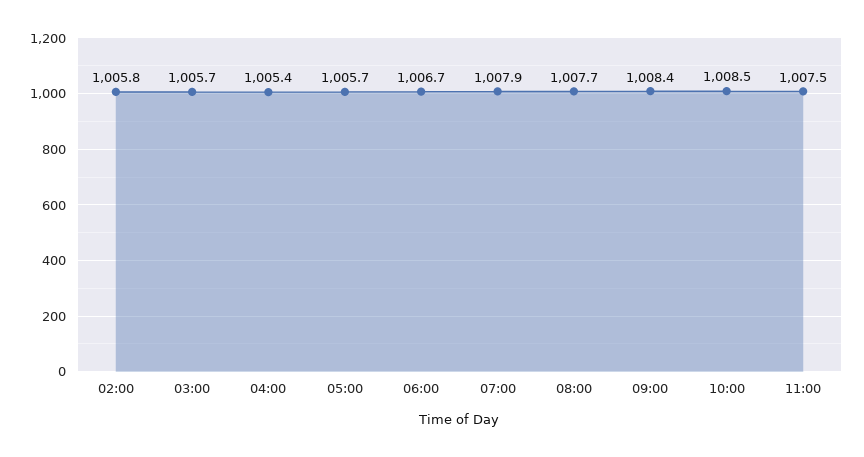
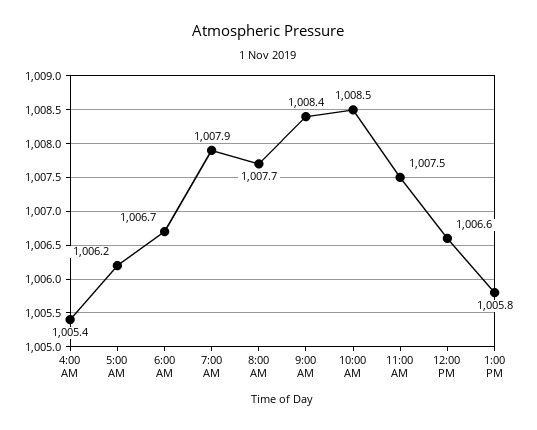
02:00: 1005.8 -> none
03:00: 1005.7 -> none
05:00: 1005.7 -> 1006.2
12:00 PM: none -> 1006.6
1:00 PM: none -> 1005.8

